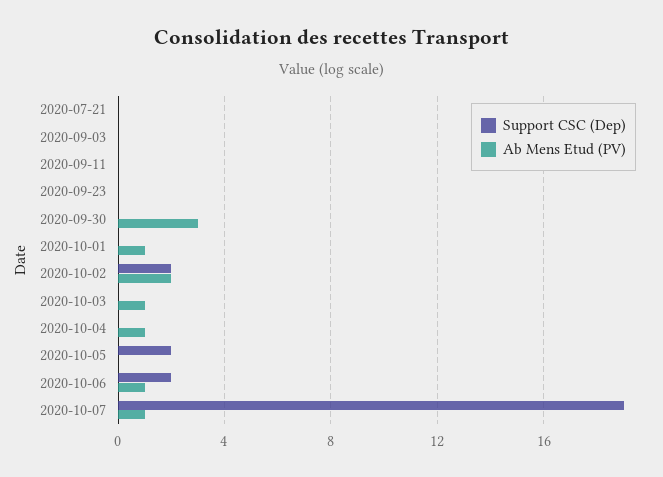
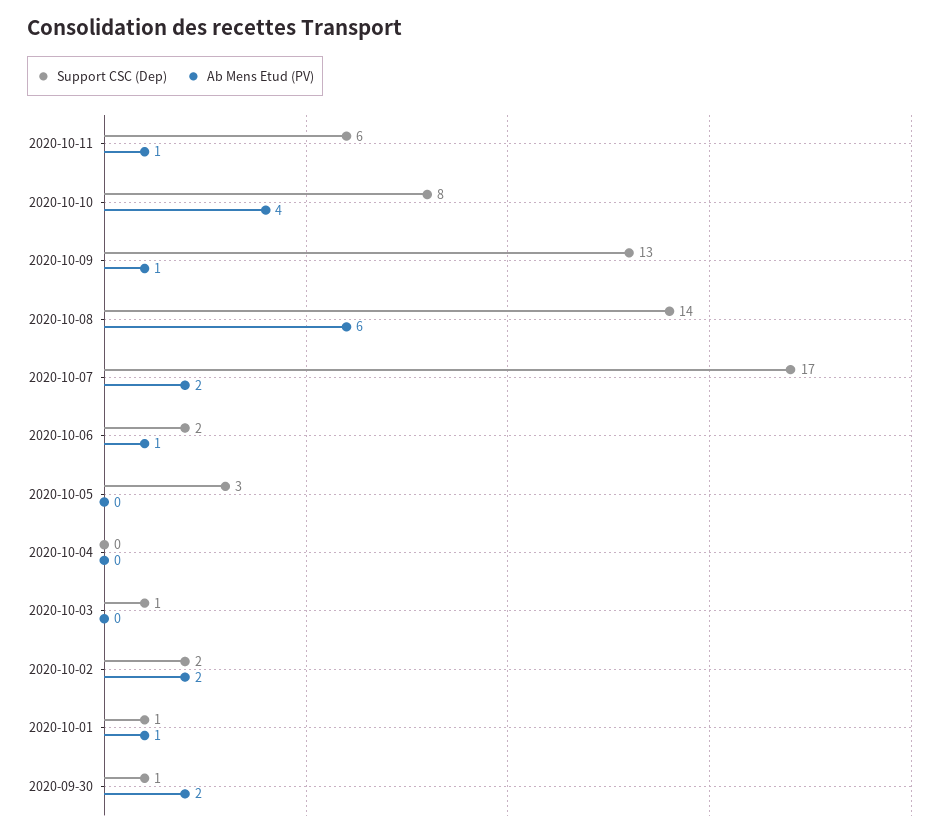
Support CSC (Dep), 2020-07-21: 0 -> none
Ab Mens Etud (PV), 2020-07-21: 0 -> none
Support CSC (Dep), 2020-09-03: 0 -> none
Ab Mens Etud (PV), 2020-09-03: 0 -> none
Support CSC (Dep), 2020-09-11: 0 -> none
Ab Mens Etud (PV), 2020-09-11: 0 -> none
Support CSC (Dep), 2020-09-23: 0 -> none
Ab Mens Etud (PV), 2020-09-23: 0 -> none
Support CSC (Dep), 2020-09-30: 0 -> 1
Ab Mens Etud (PV), 2020-09-30: 3 -> 2
Support CSC (Dep), 2020-10-01: 0 -> 1
Support CSC (Dep), 2020-10-03: 0 -> 1
Ab Mens Etud (PV), 2020-10-03: 1 -> 0
Ab Mens Etud (PV), 2020-10-04: 1 -> 0
Support CSC (Dep), 2020-10-05: 2 -> 3
Support CSC (Dep), 2020-10-07: 19 -> 17
Ab Mens Etud (PV), 2020-10-07: 1 -> 2
Support CSC (Dep), 2020-10-11: none -> 6
Ab Mens Etud (PV), 2020-10-11: none -> 1
Support CSC (Dep), 2020-10-10: none -> 8
Ab Mens Etud (PV), 2020-10-10: none -> 4
Support CSC (Dep), 2020-10-09: none -> 13
Ab Mens Etud (PV), 2020-10-09: none -> 1
Support CSC (Dep), 2020-10-08: none -> 14
Ab Mens Etud (PV), 2020-10-08: none -> 6

